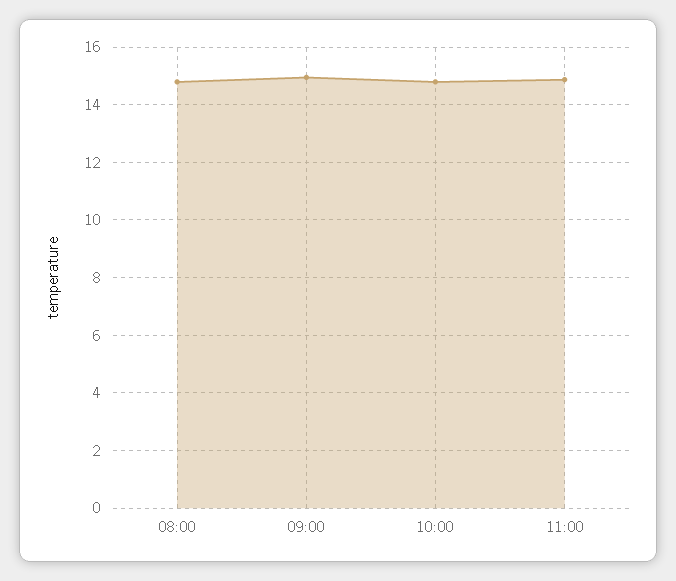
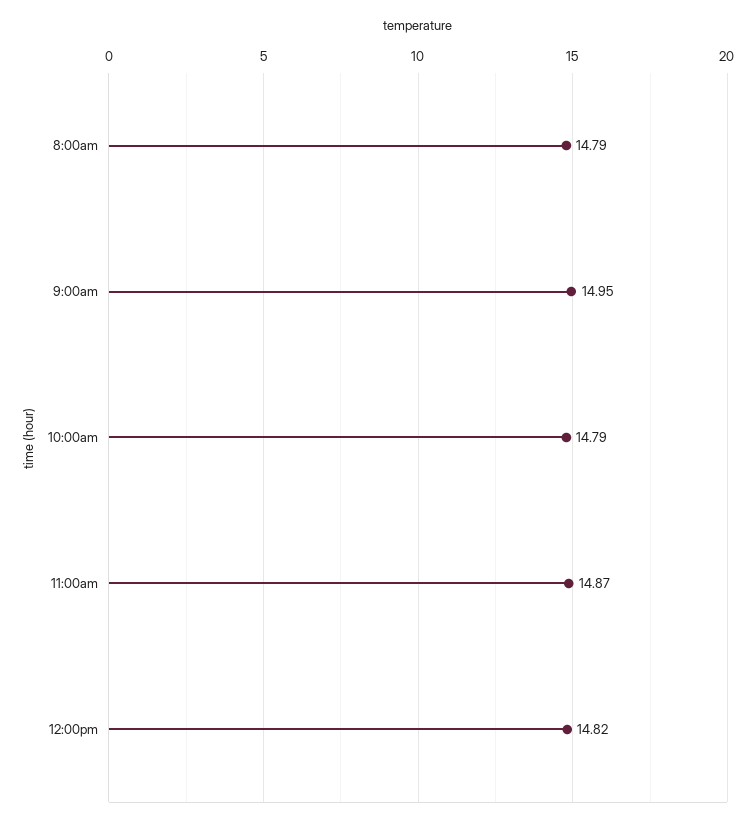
12:00pm: none -> 14.82

